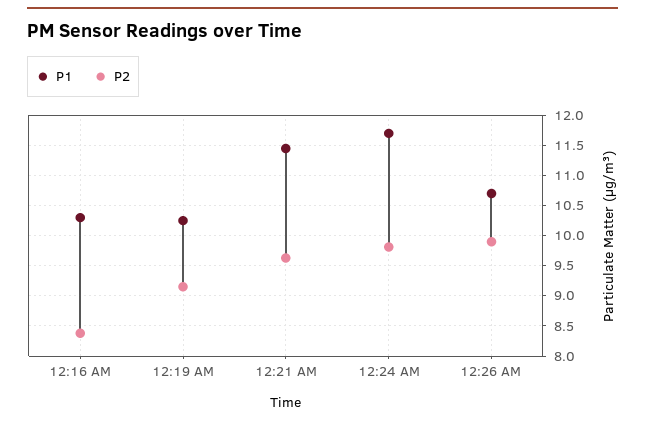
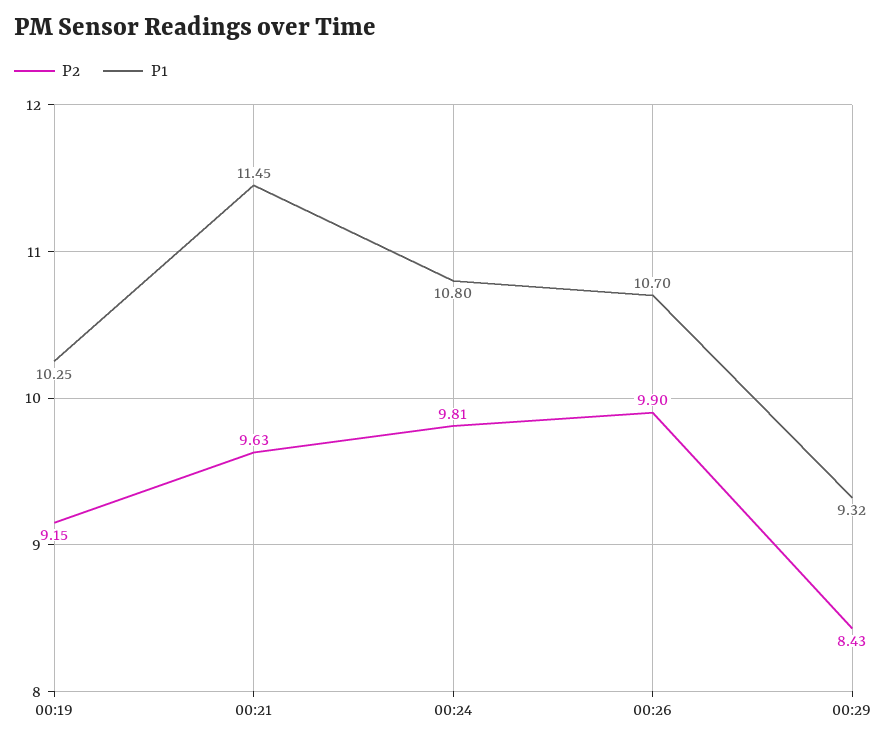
P1, 12:16 AM: 10.3 -> none
P2, 12:16 AM: 8.4 -> none
P1, 12:24 AM: 11.7 -> 10.8
P2, 00:29: none -> 8.43
P1, 00:29: none -> 9.32

